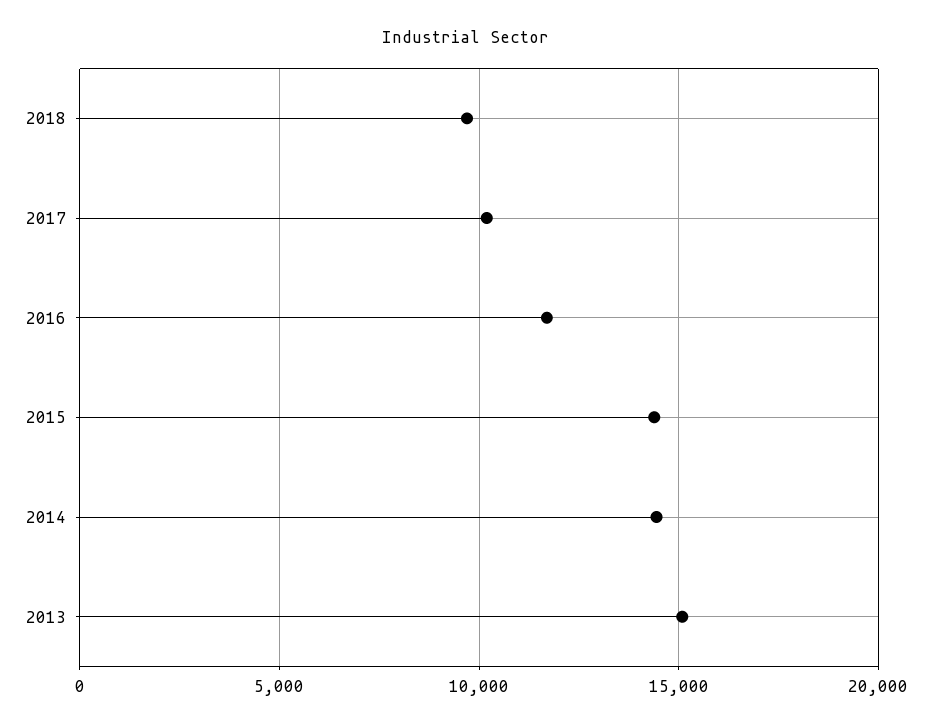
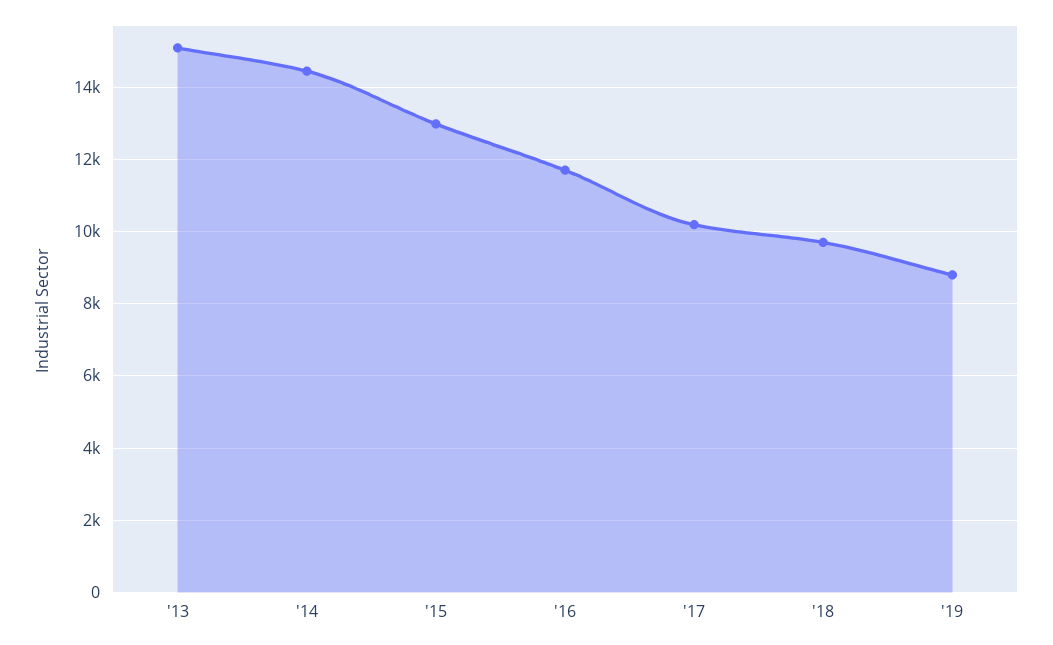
2015: 14500 -> 13000
'19: none -> 8800

